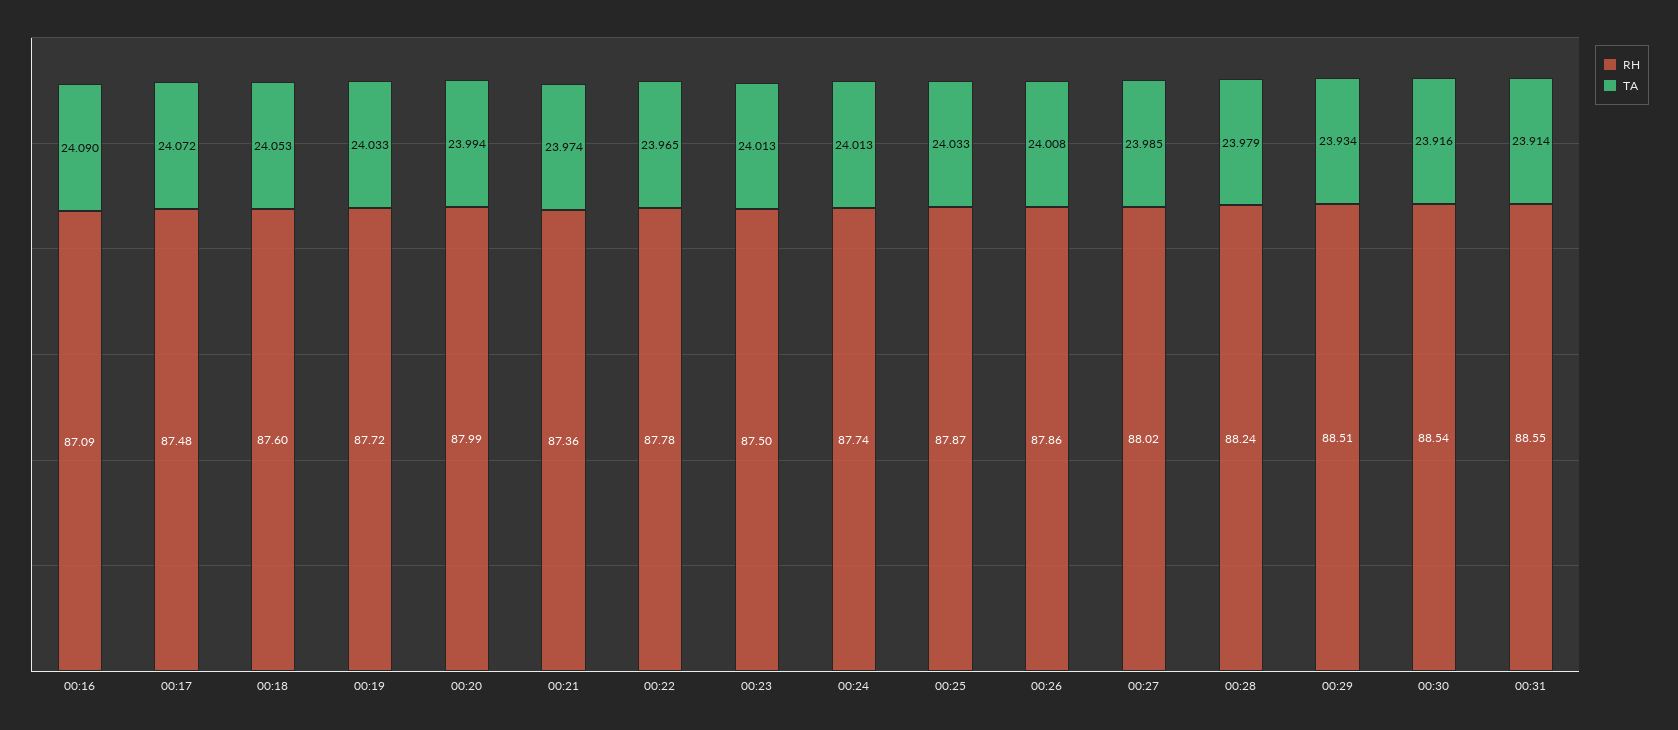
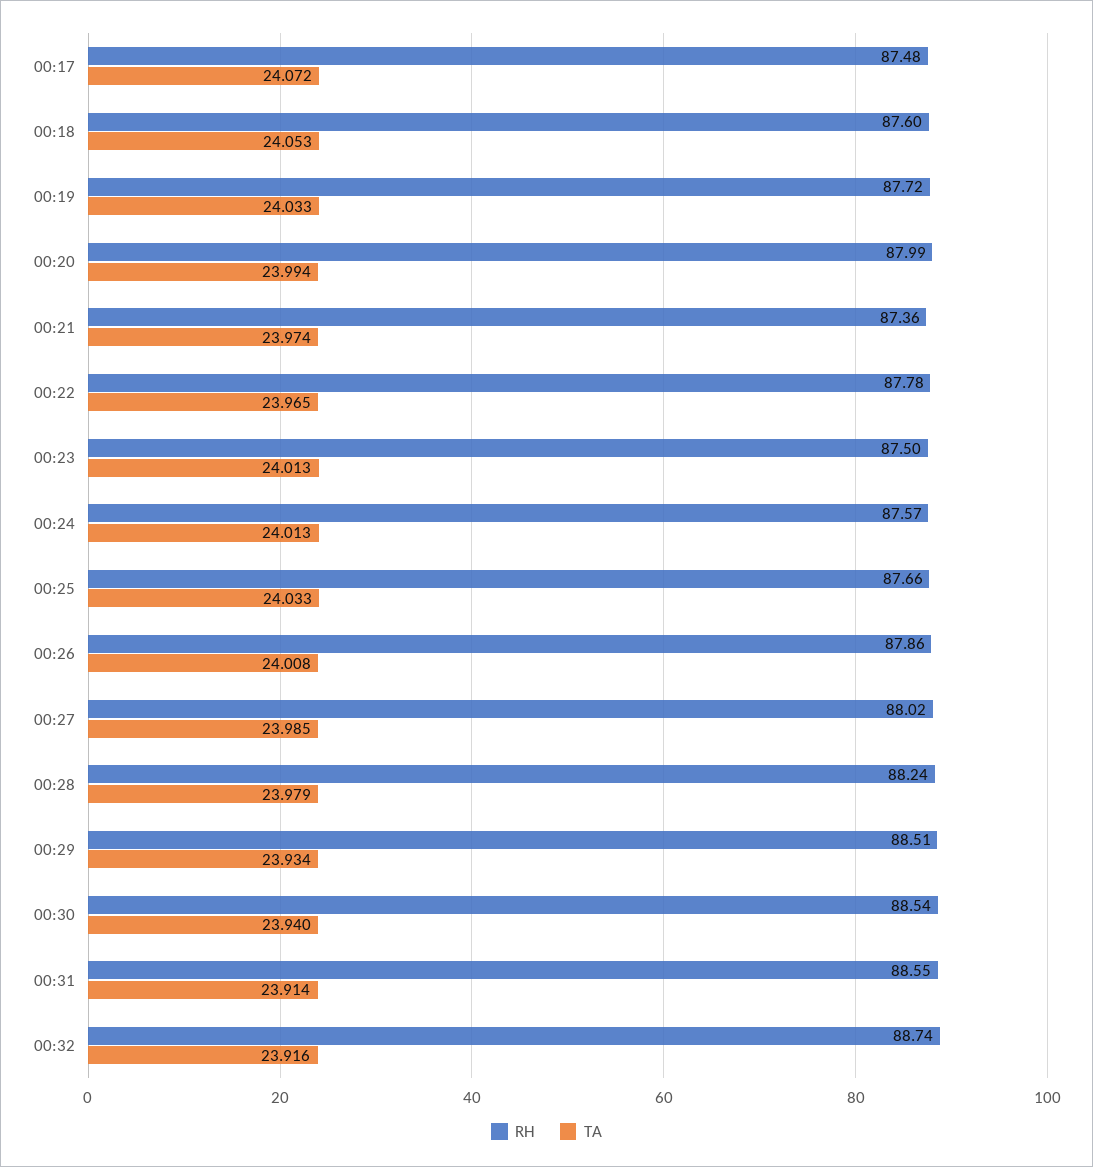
RH, 00:16: 87.09 -> none
TA, 00:16: 24.09 -> none
RH, 00:24: 87.74 -> 87.57
RH, 00:25: 87.87 -> 87.66
TA, 00:30: 23.916 -> 23.94
RH, 00:32: none -> 88.74
TA, 00:32: none -> 23.916

